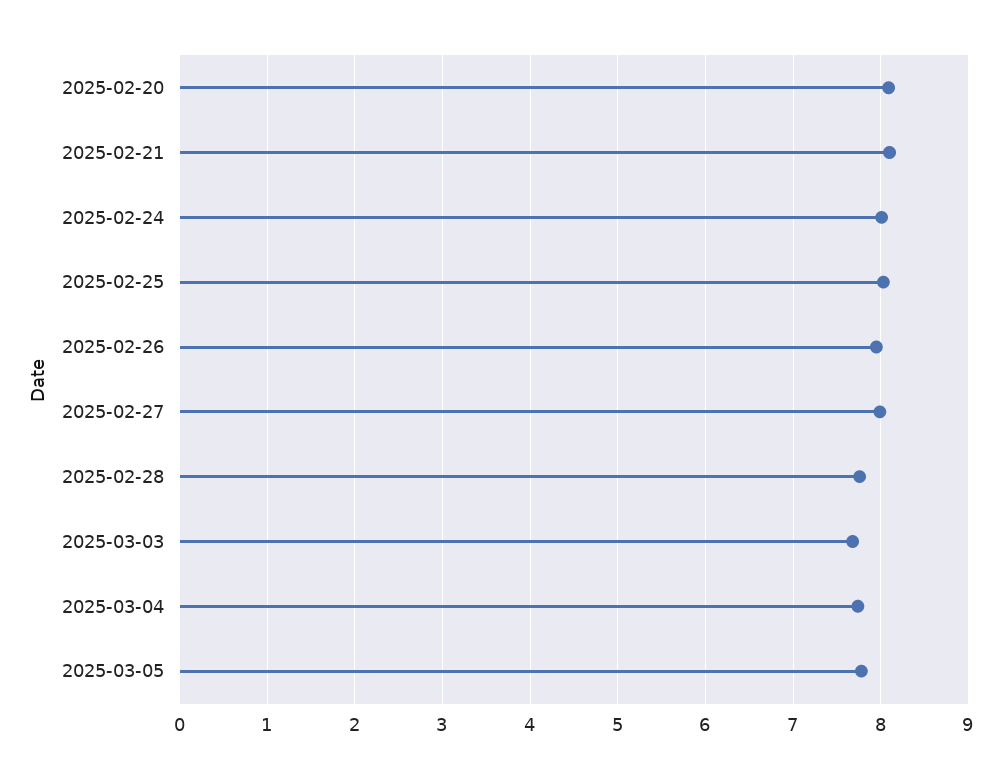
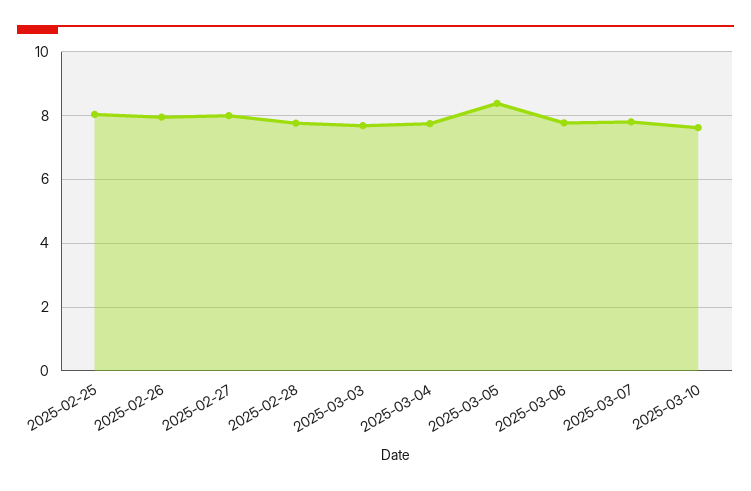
2025-02-20: 8.1 -> none
2025-02-21: 8.1 -> none
2025-02-24: 8 -> none
2025-03-05: 7.8 -> 8.4
2025-03-06: none -> 7.8
2025-03-07: none -> 7.8
2025-03-10: none -> 7.6

